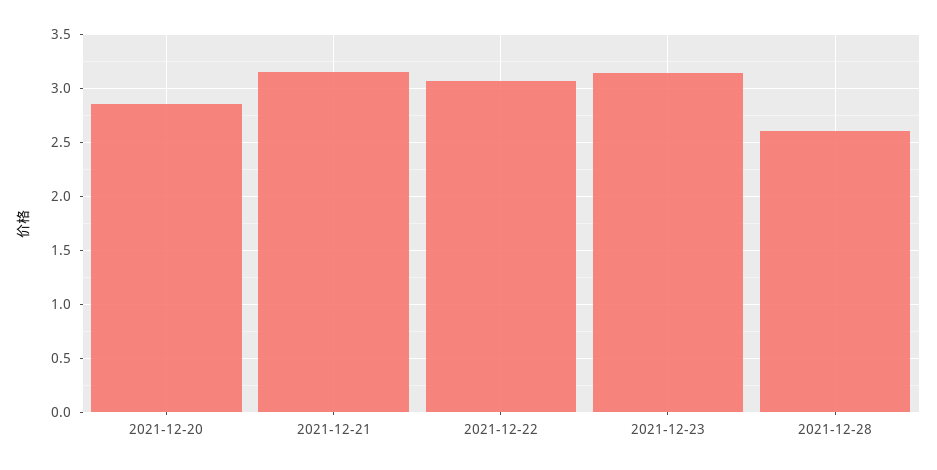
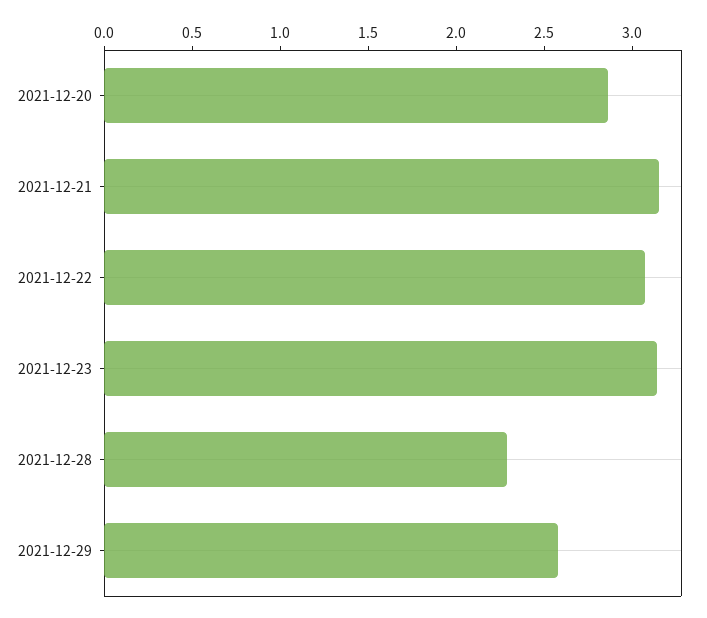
2021-12-28: 2.6 -> 2.3
2021-12-29: none -> 2.6

